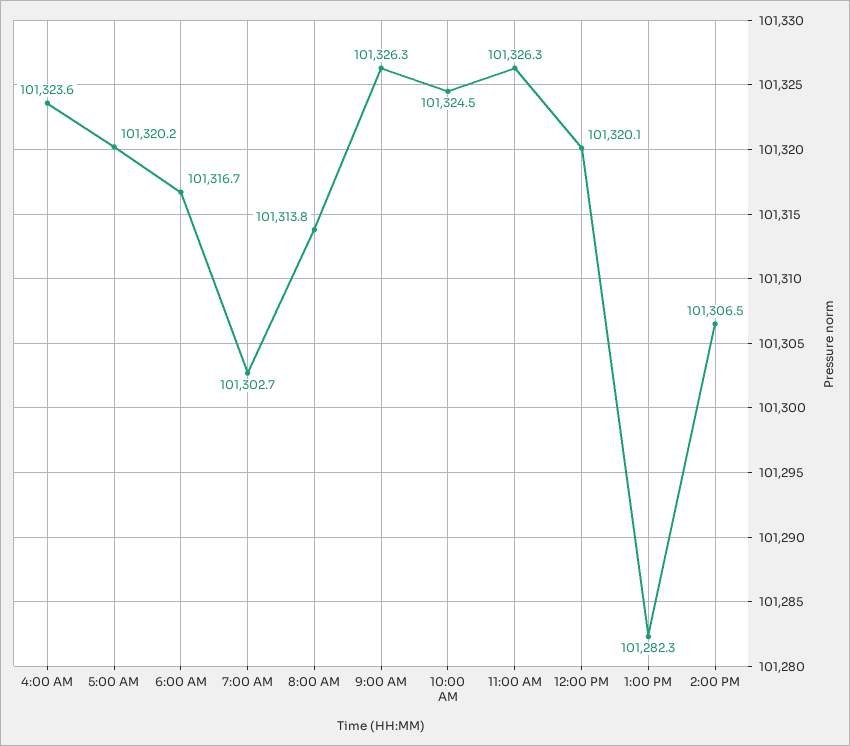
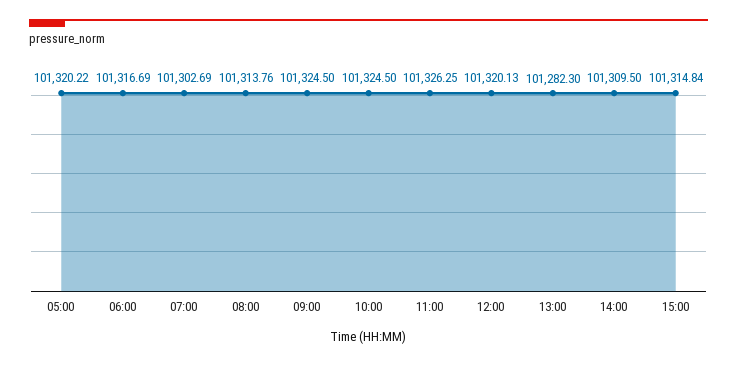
4:00 AM: 101323.6 -> none
9:00 AM: 101326.3 -> 101324.5
2:00 PM: 101306.5 -> 101309.5
15:00: none -> 101314.84

